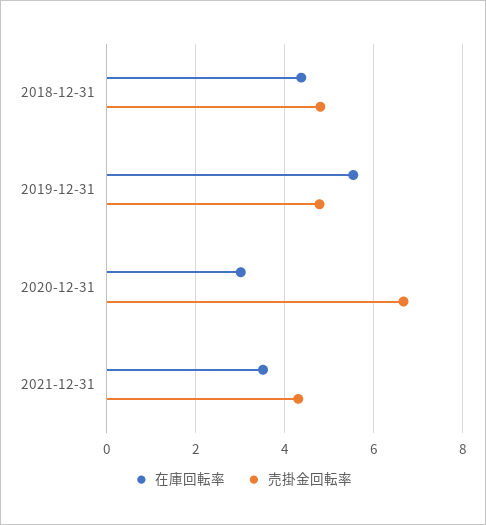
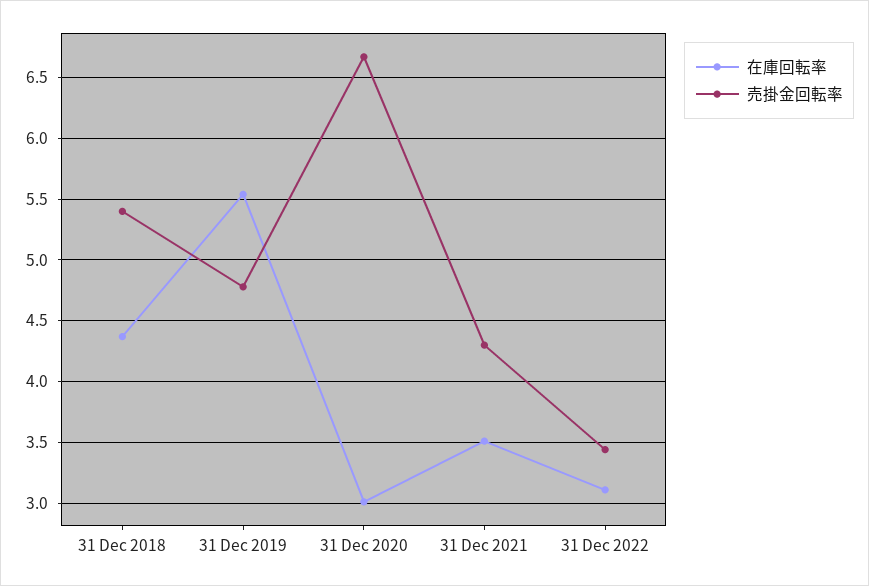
売掛金回転率, 2018-12-31: 4.8 -> 5.4
在庫回転率, 31 Dec 2022: none -> 3.1
売掛金回転率, 31 Dec 2022: none -> 3.45

